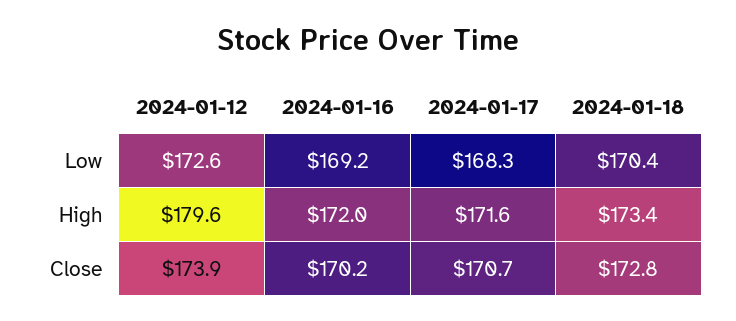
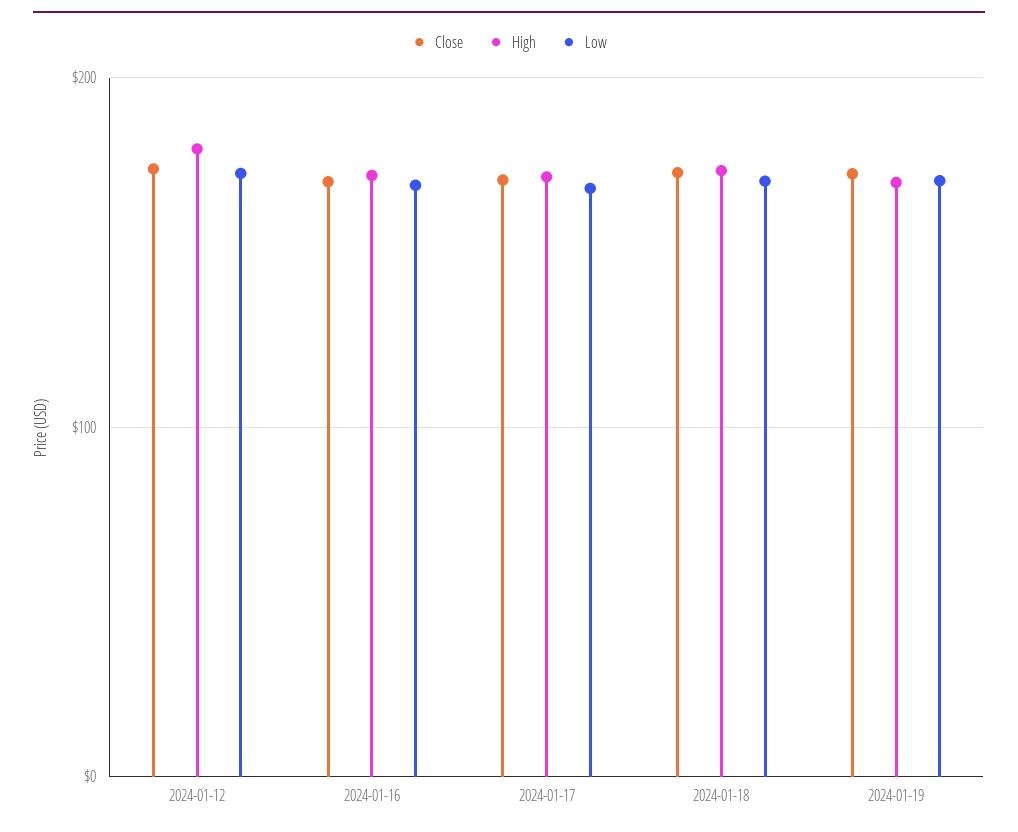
Close, 2024-01-19: none -> 170
High, 2024-01-19: none -> 170
Low, 2024-01-19: none -> 170

